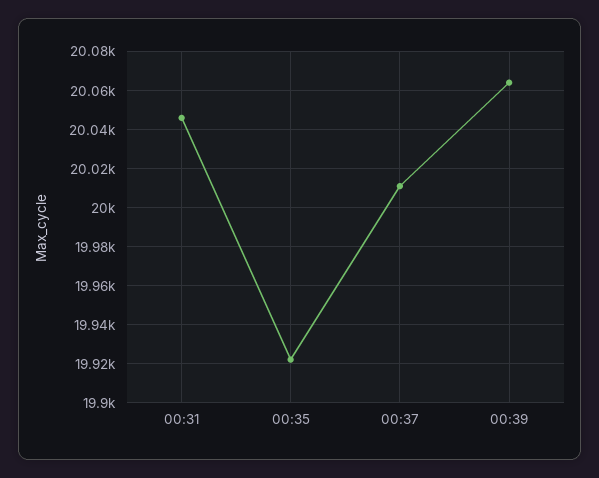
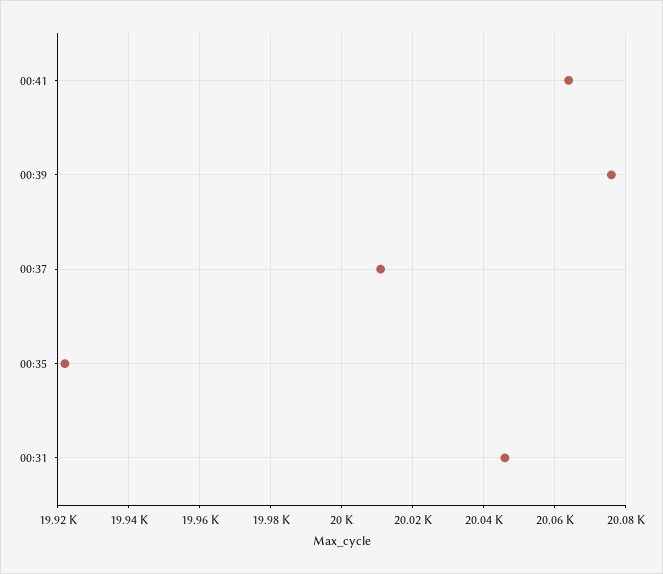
00:39: 20065 -> 20075
00:41: none -> 20065

